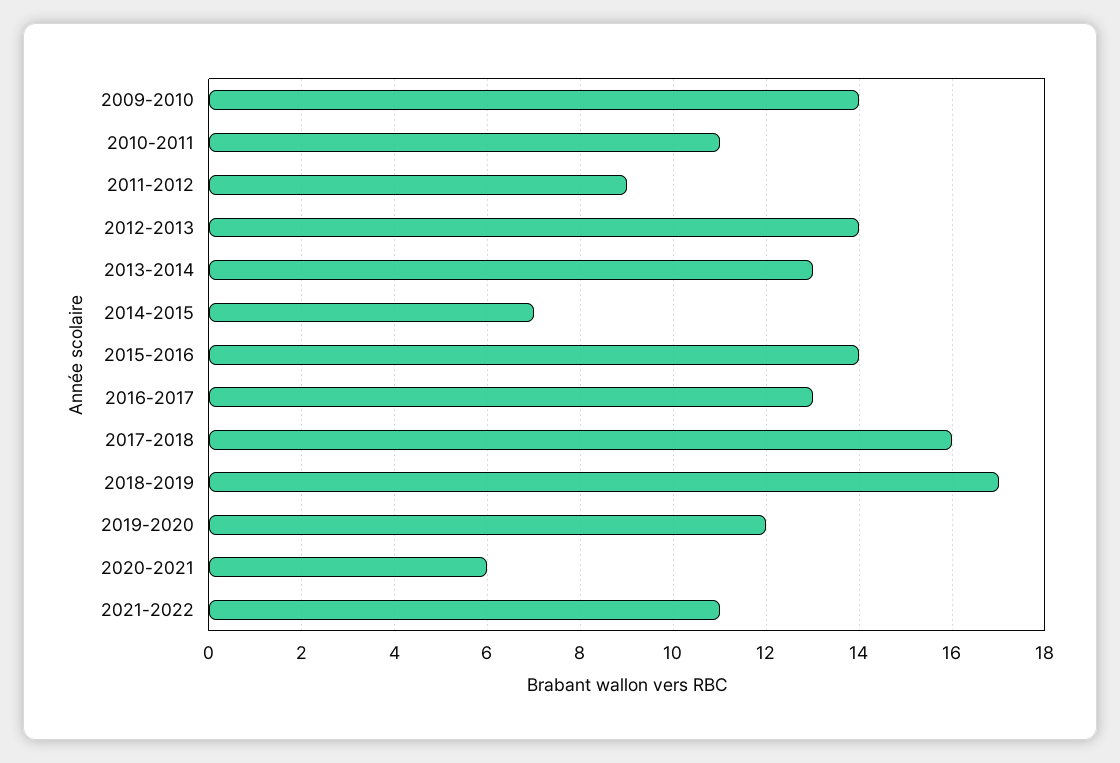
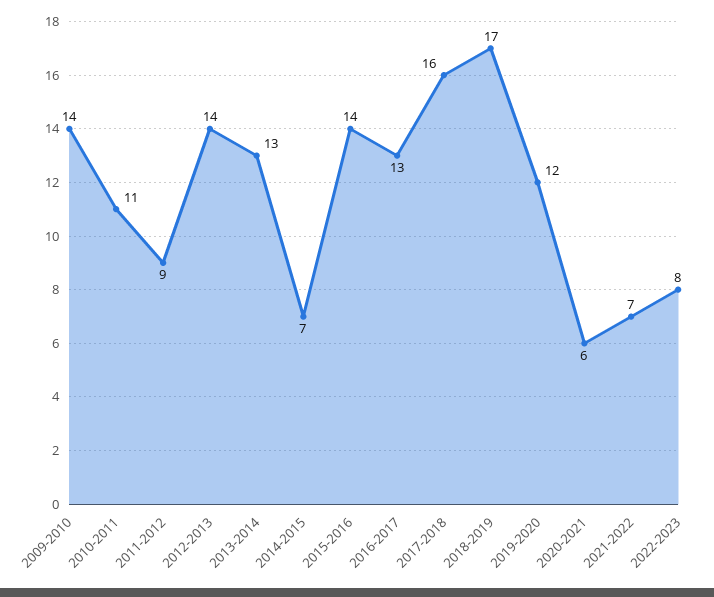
2021-2022: 11 -> 7
2022-2023: none -> 8

